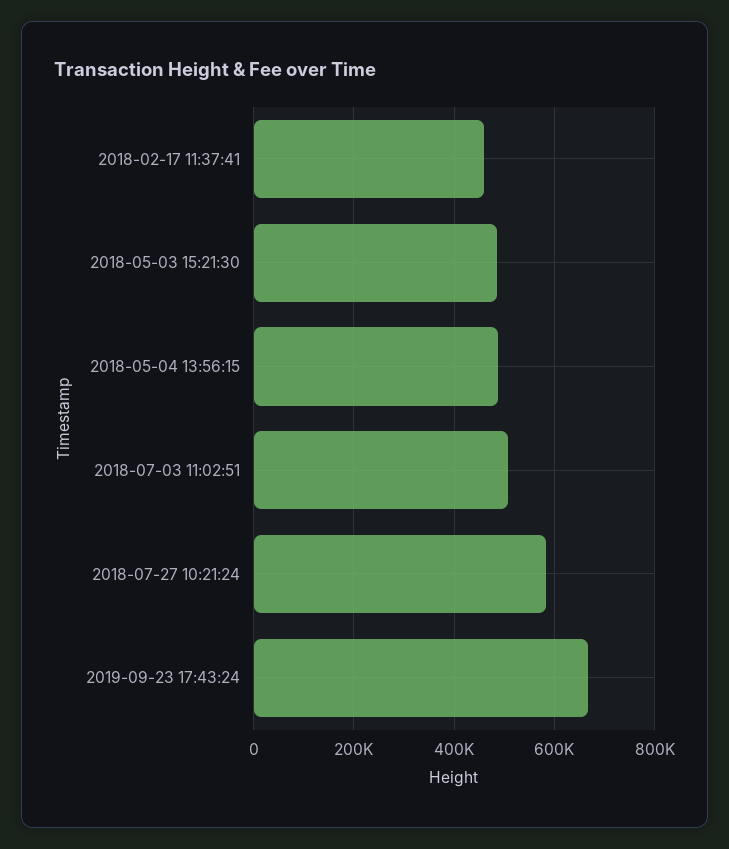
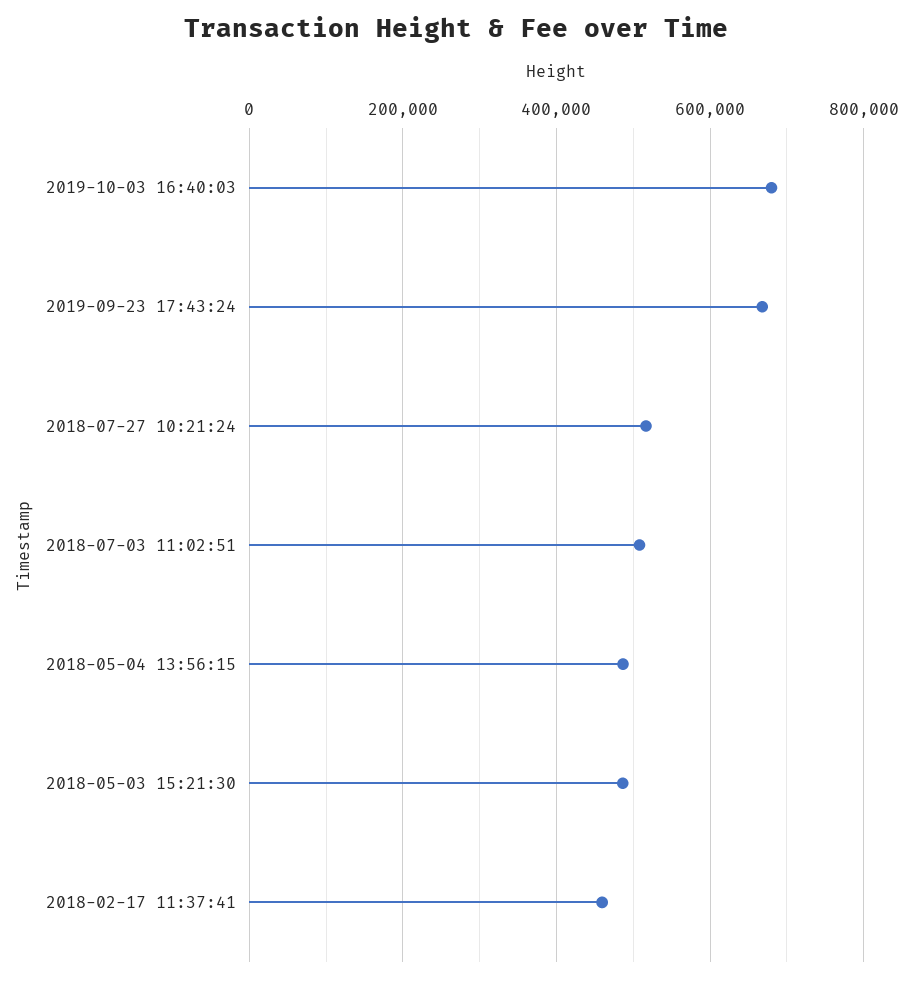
2018-07-27 10:21:24: 580000 -> 520000
2019-10-03 16:40:03: none -> 680000

